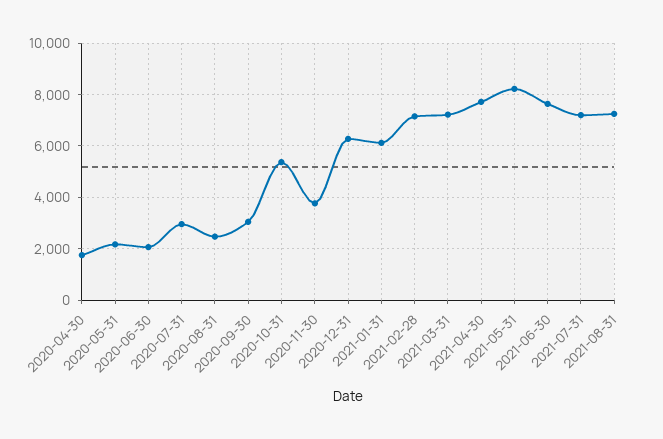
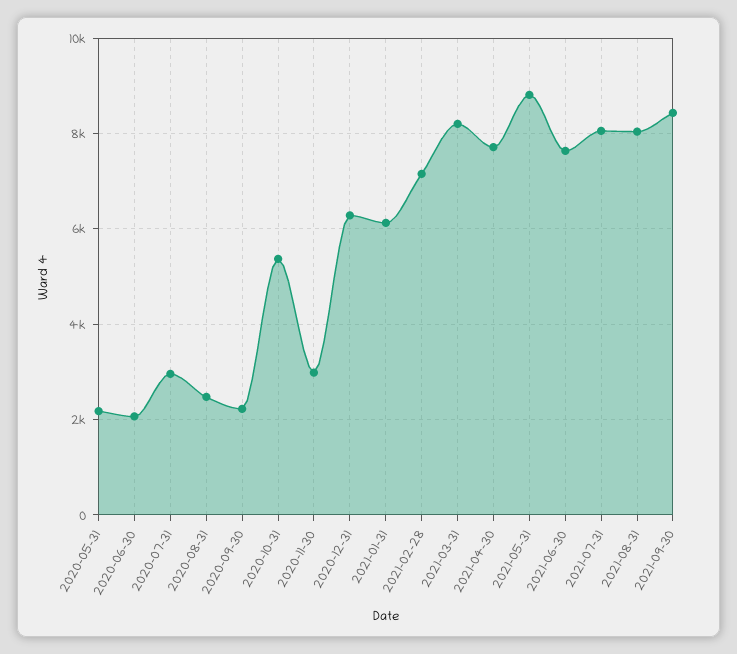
2020-04-30: 1750 -> none
2020-09-30: 3000 -> 2200
2020-11-30: 3750 -> 3000
2021-03-31: 7250 -> 8200
2021-05-31: 8250 -> 8800
2021-07-31: 7250 -> 8000
2021-08-31: 7250 -> 8000
2021-09-30: none -> 8400

